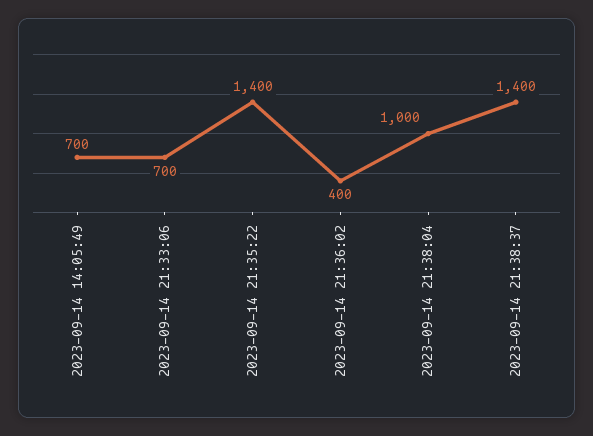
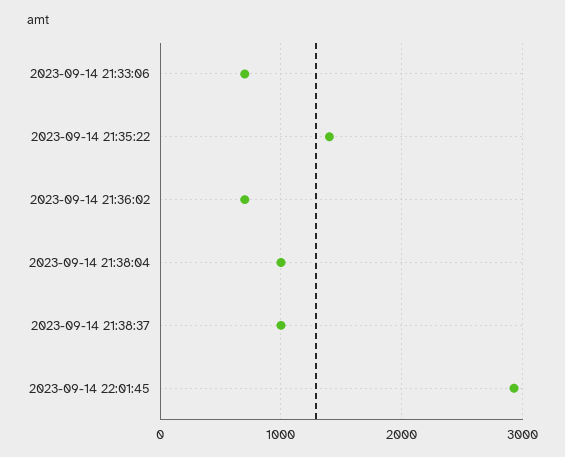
2023-09-14 14:05:49: 700 -> none
2023-09-14 21:36:02: 400 -> 700
2023-09-14 21:38:37: 1400 -> 1000
2023-09-14 22:01:45: none -> 2900

